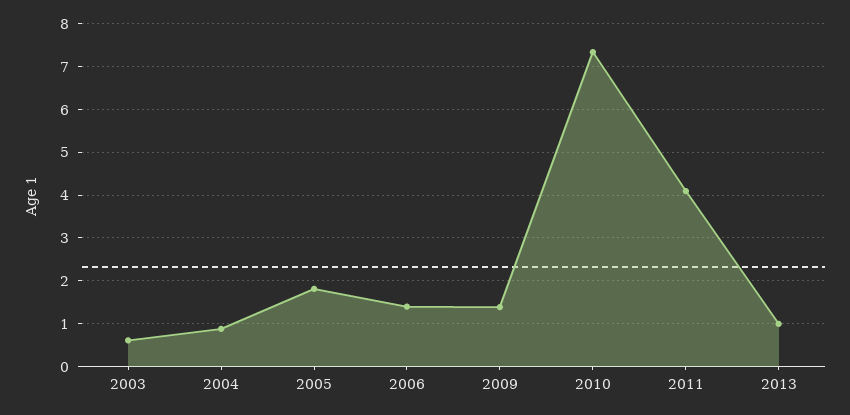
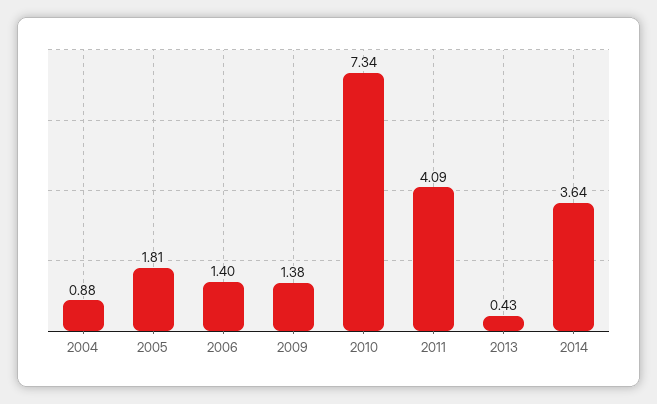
2003: 0.6 -> none
2013: 1 -> 0.43
2014: none -> 3.64

